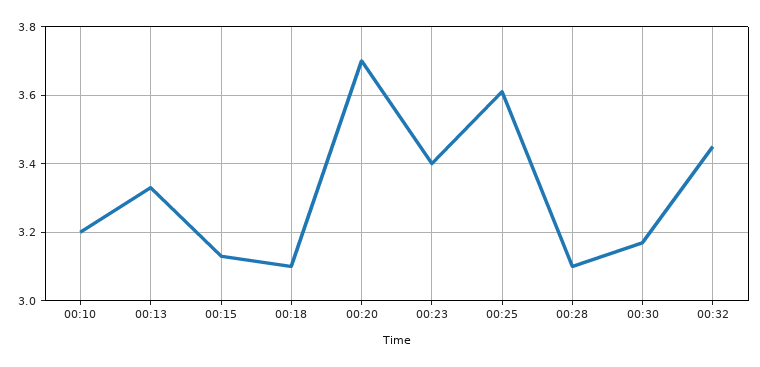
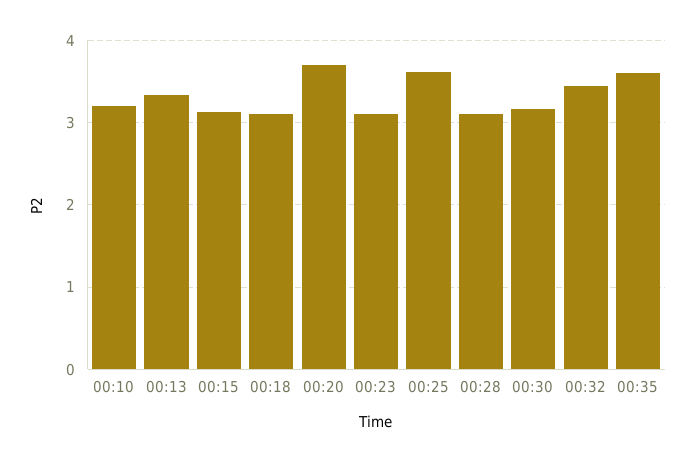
00:23: 3.4 -> 3.1
00:35: none -> 3.6

